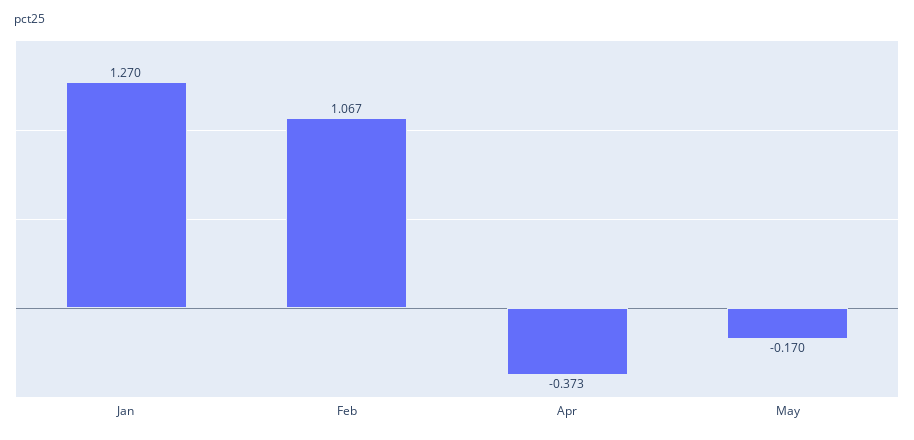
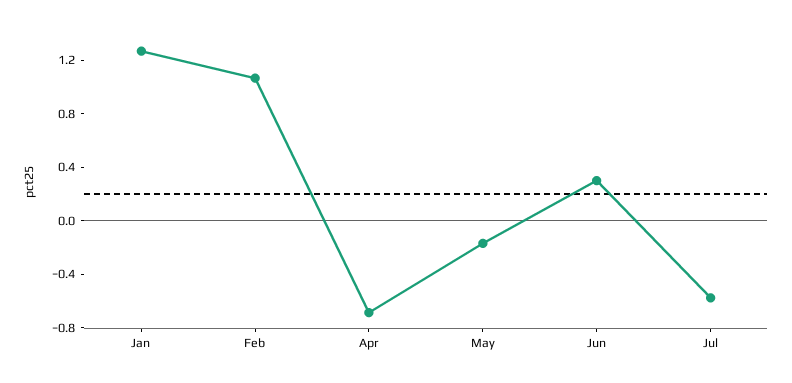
Apr: -0.373 -> -0.7
Jun: none -> 0.3
Jul: none -> -0.6

